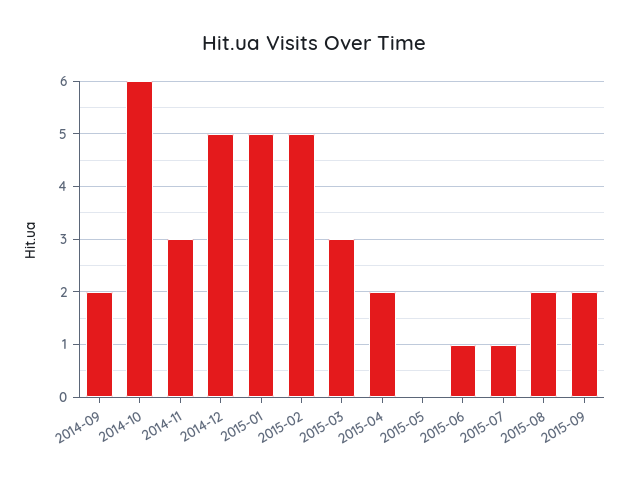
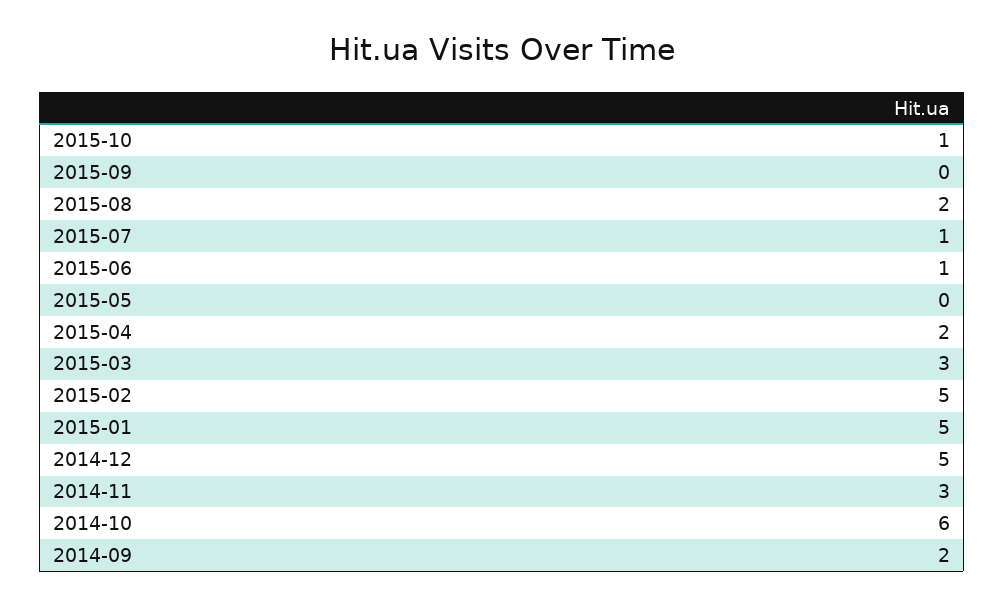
2015-09: 2 -> 0
2015-10: none -> 1

